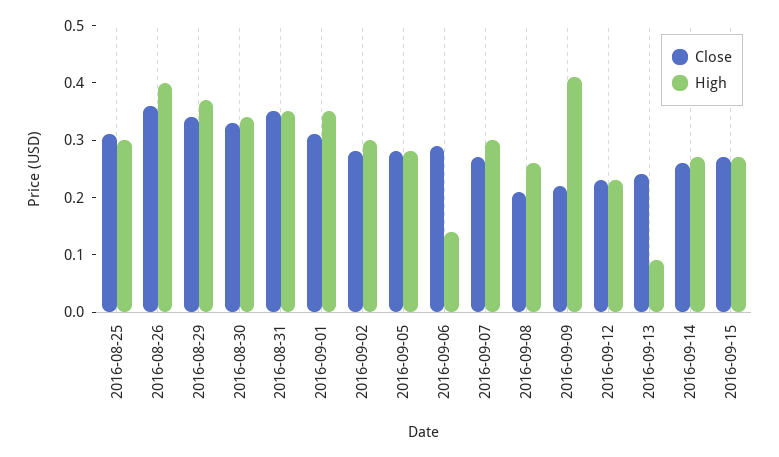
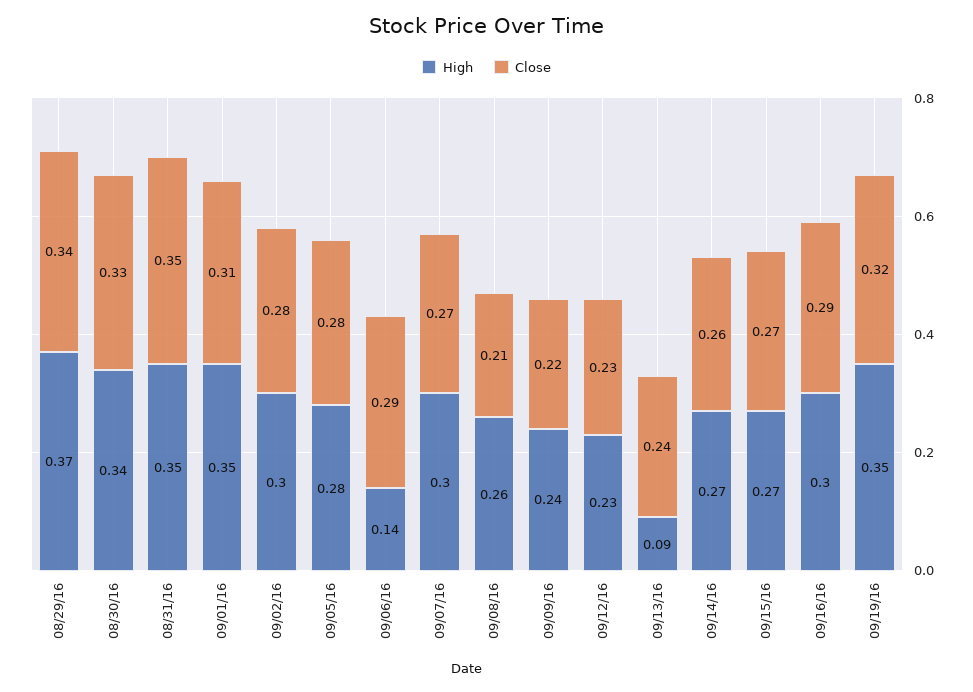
Close, 2016-08-25: 0.3 -> none
High, 2016-08-25: 0.3 -> none
Close, 2016-08-26: 0.35 -> none
High, 2016-08-26: 0.4 -> none
High, 2016-09-09: 0.4 -> 0.24
High, 09/16/16: none -> 0.3
Close, 09/16/16: none -> 0.29
High, 09/19/16: none -> 0.35
Close, 09/19/16: none -> 0.32

